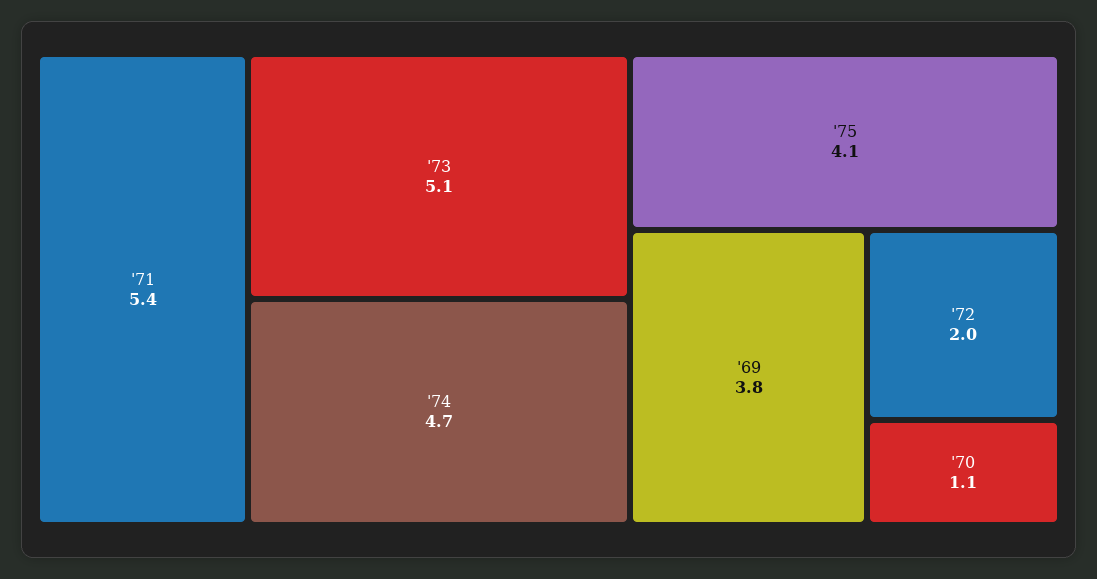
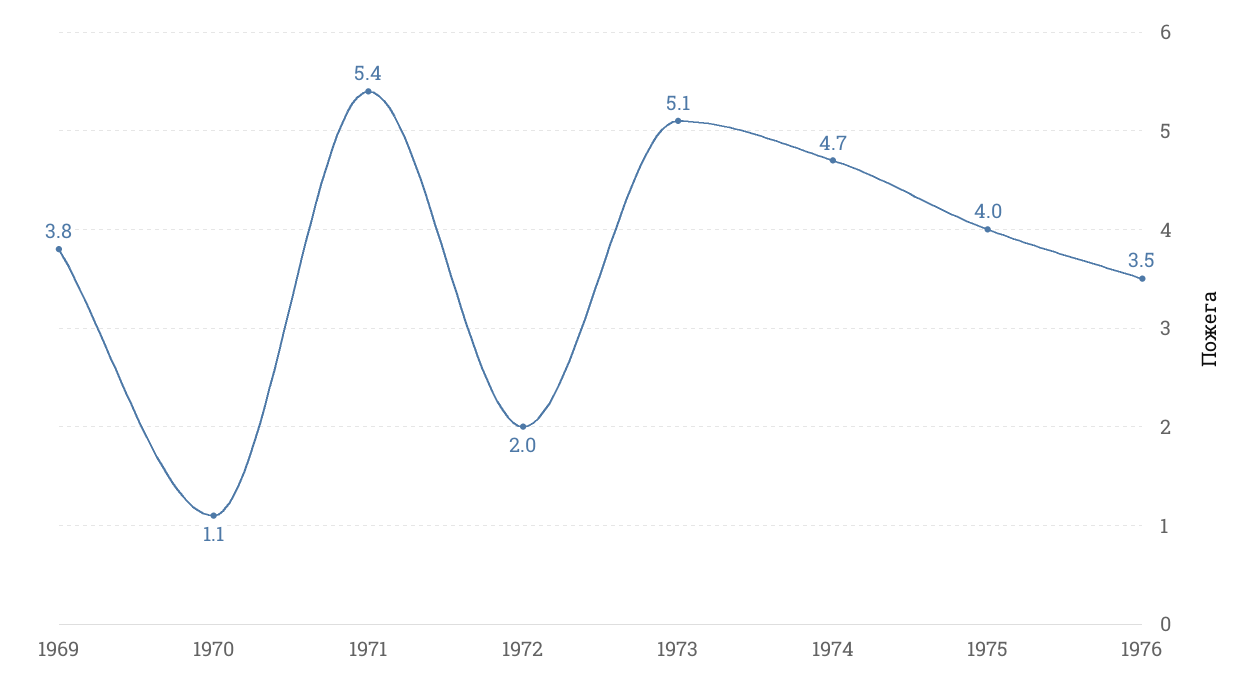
'75: 4.1 -> 4
1976: none -> 3.5

